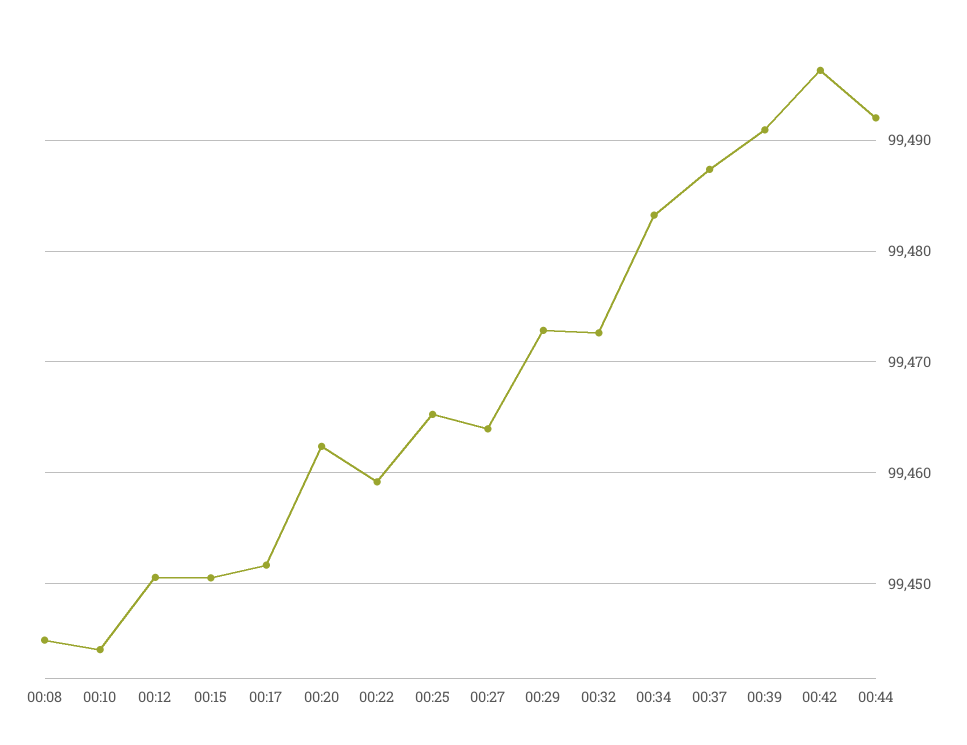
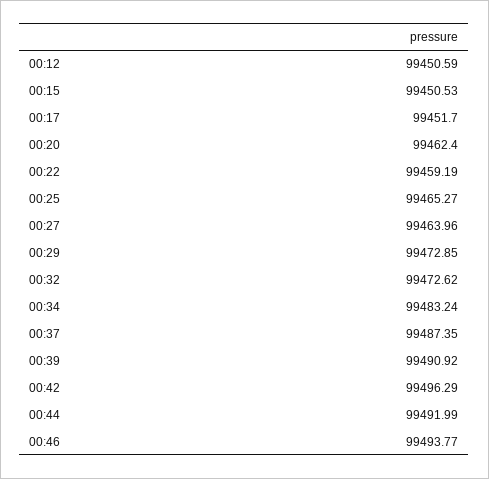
00:08: 99445 -> none
00:10: 99444 -> none
00:46: none -> 99493.77

